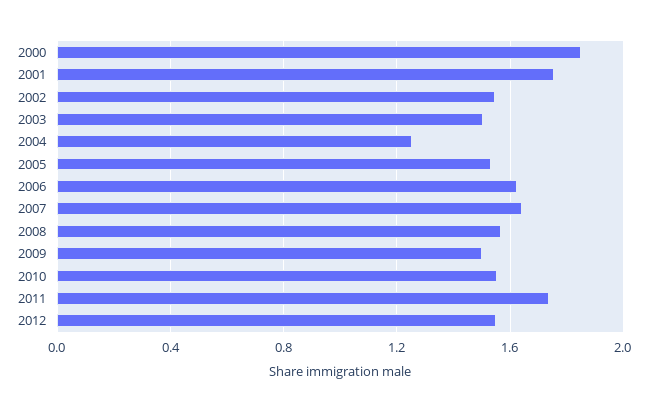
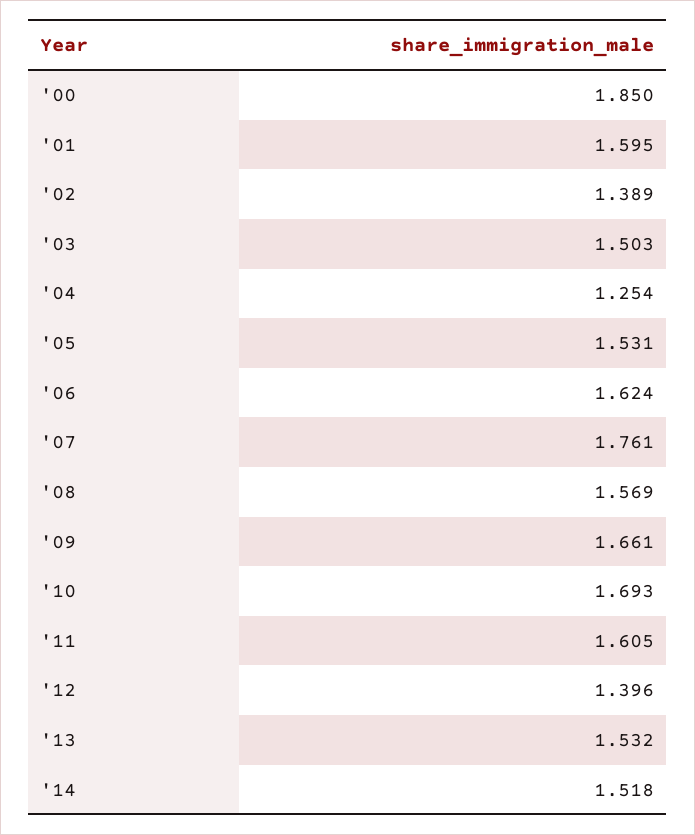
2001: 1.75 -> 1.595
2002: 1.55 -> 1.389
2007: 1.65 -> 1.761
2009: 1.5 -> 1.661
2010: 1.55 -> 1.693
2011: 1.75 -> 1.605
2012: 1.55 -> 1.396
'13: none -> 1.532
'14: none -> 1.518

